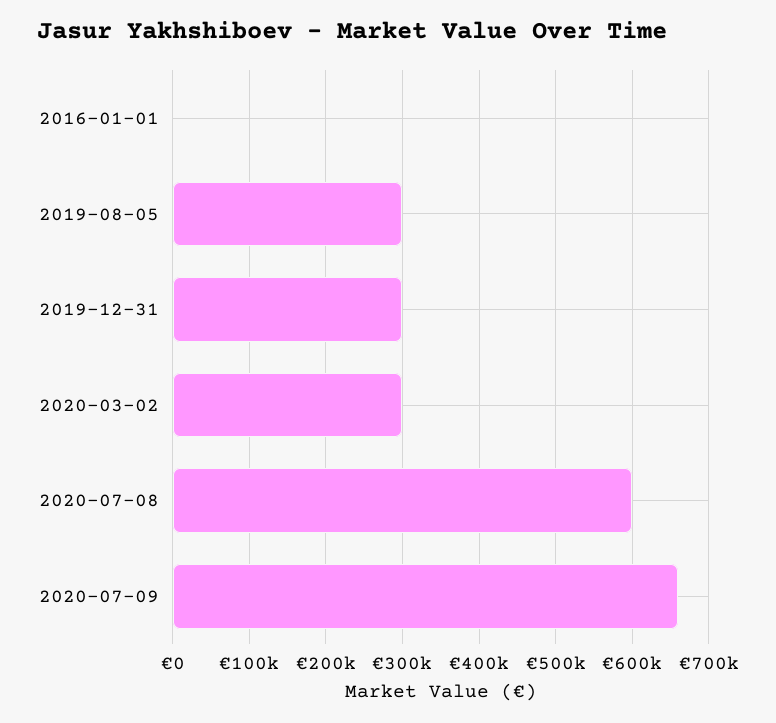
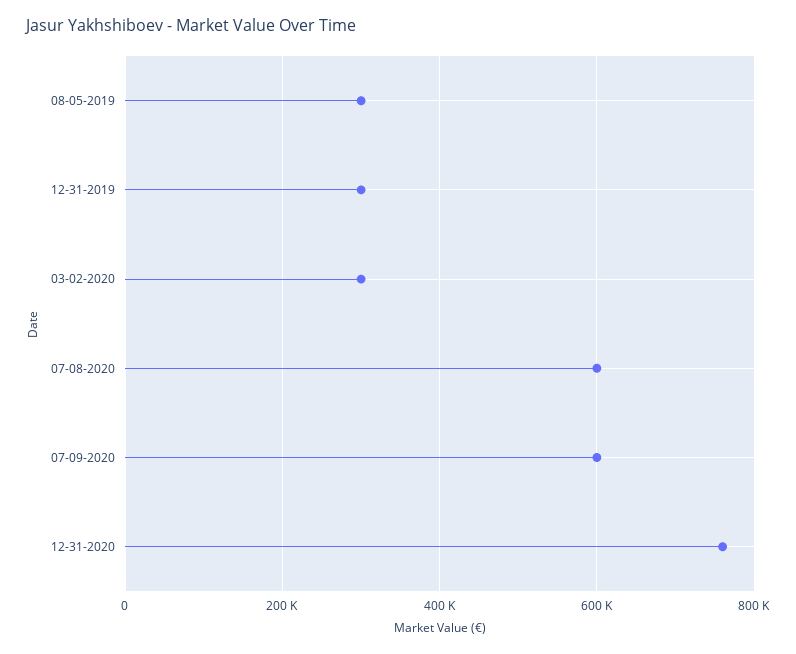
2016-01-01: 0 -> none
2020-07-09: 660000 -> 600000
12-31-2020: none -> 760000

